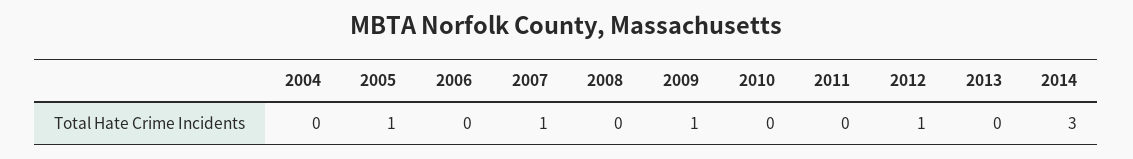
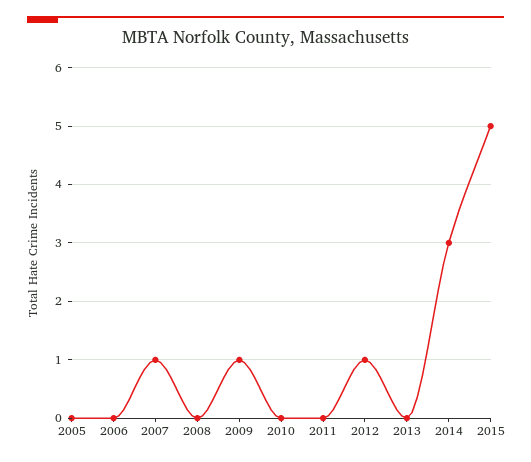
2004: 0 -> none
2005: 1 -> 0
2015: none -> 5

